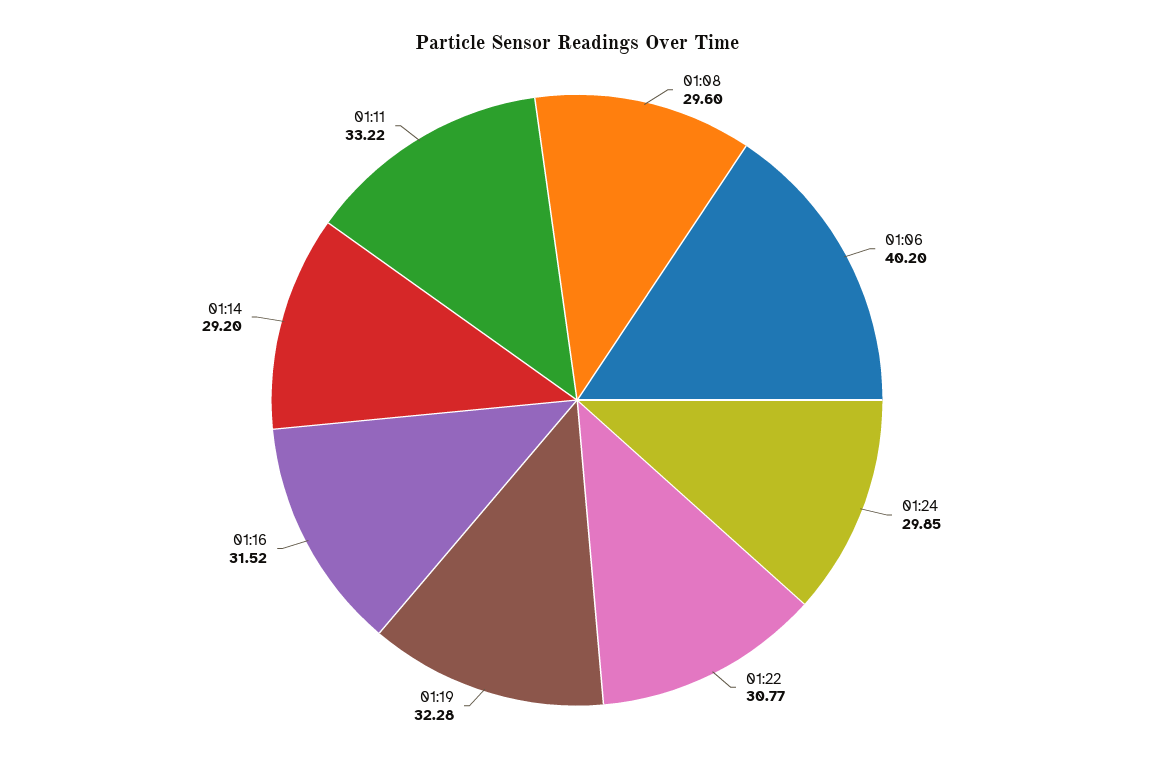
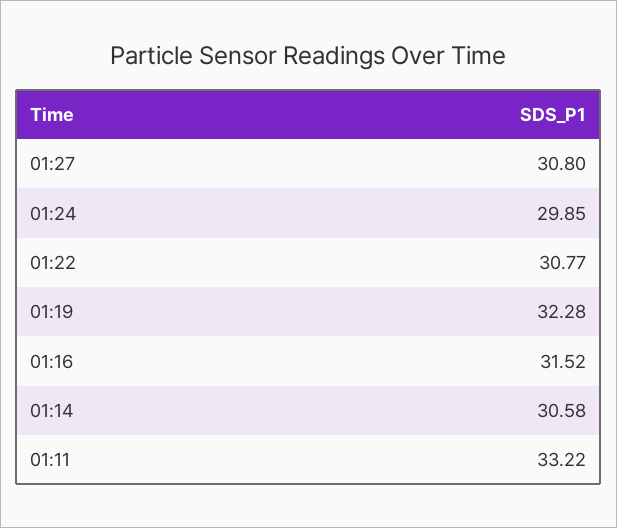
01:08: 29.6 -> none
01:06: 40.2 -> none
01:14: 29.2 -> 30.58
01:27: none -> 30.8

